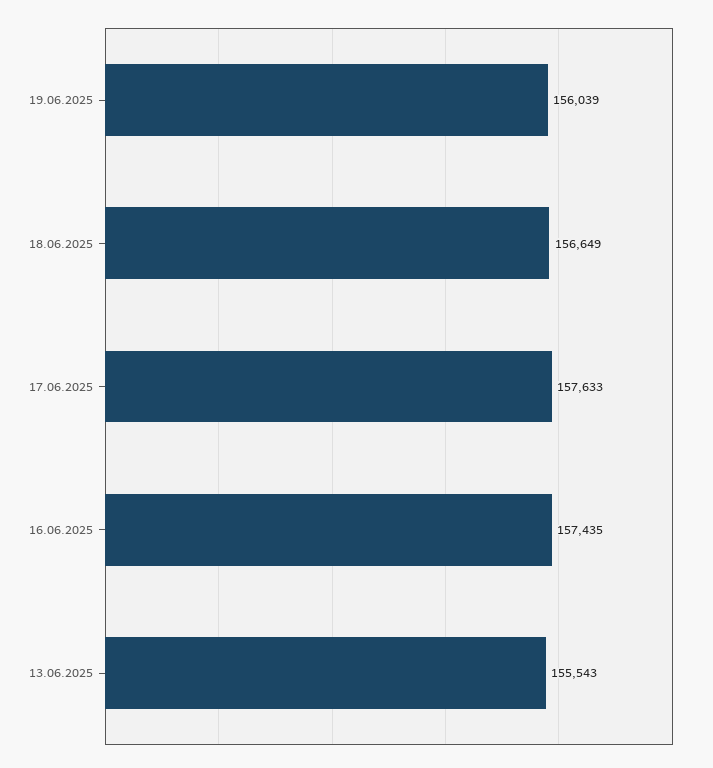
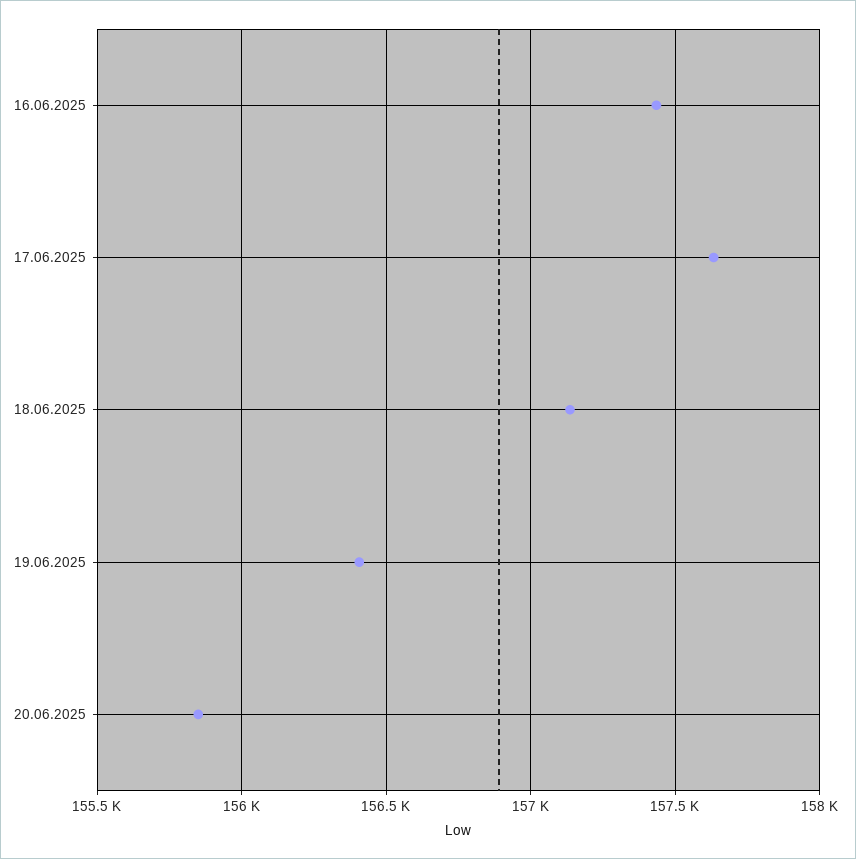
19.06.2025: 156039 -> 156400
18.06.2025: 156649 -> 157150
13.06.2025: 155543 -> none
20.06.2025: none -> 155850

